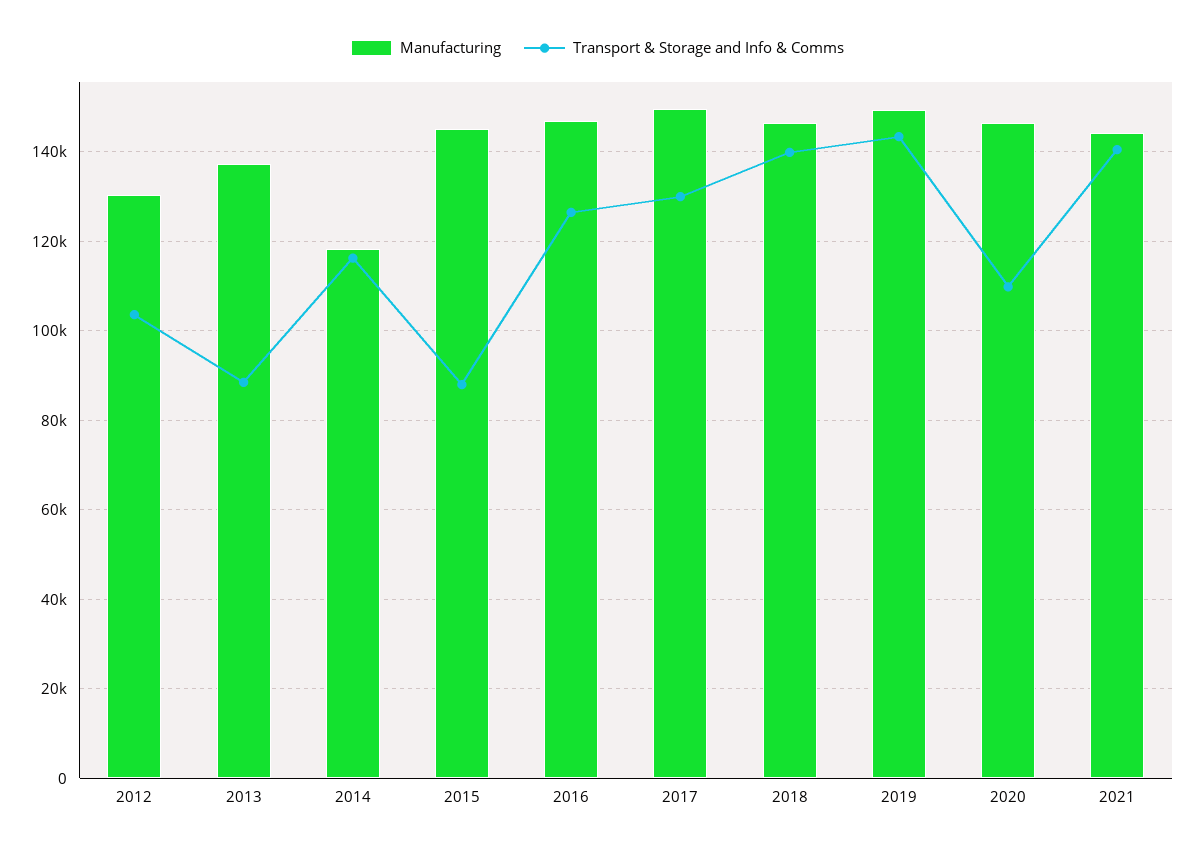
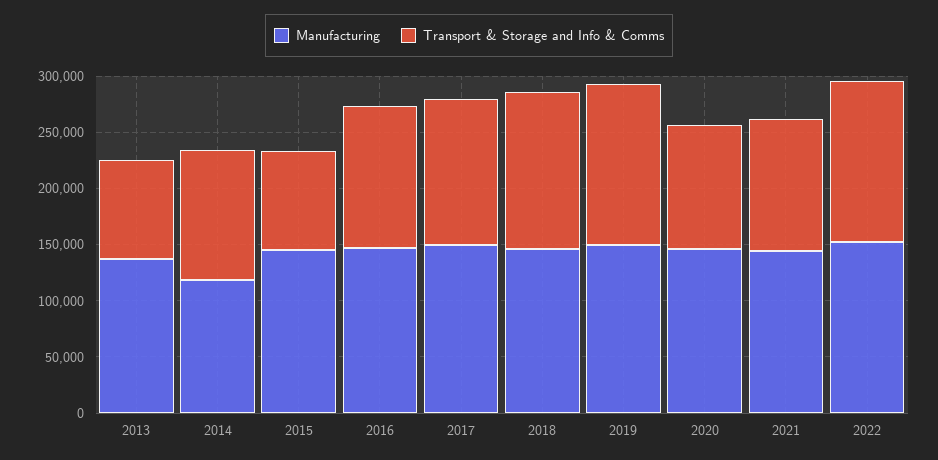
Manufacturing, 2012: 130000 -> none
Transport & Storage and Info & Comms, 2012: 104000 -> none
Transport & Storage and Info & Comms, 2021: 140000 -> 120000
Manufacturing, 2022: none -> 150000
Transport & Storage and Info & Comms, 2022: none -> 140000

